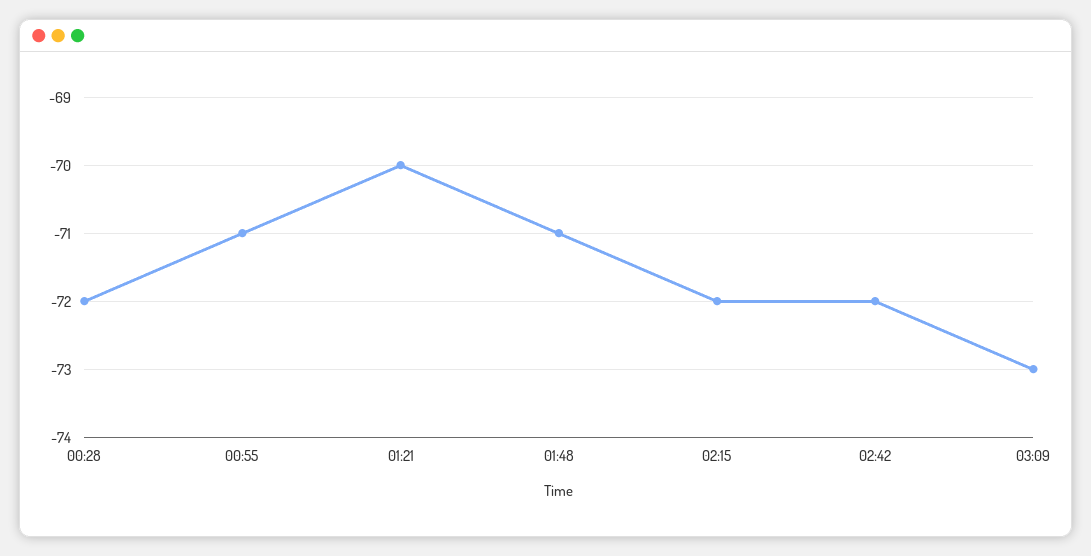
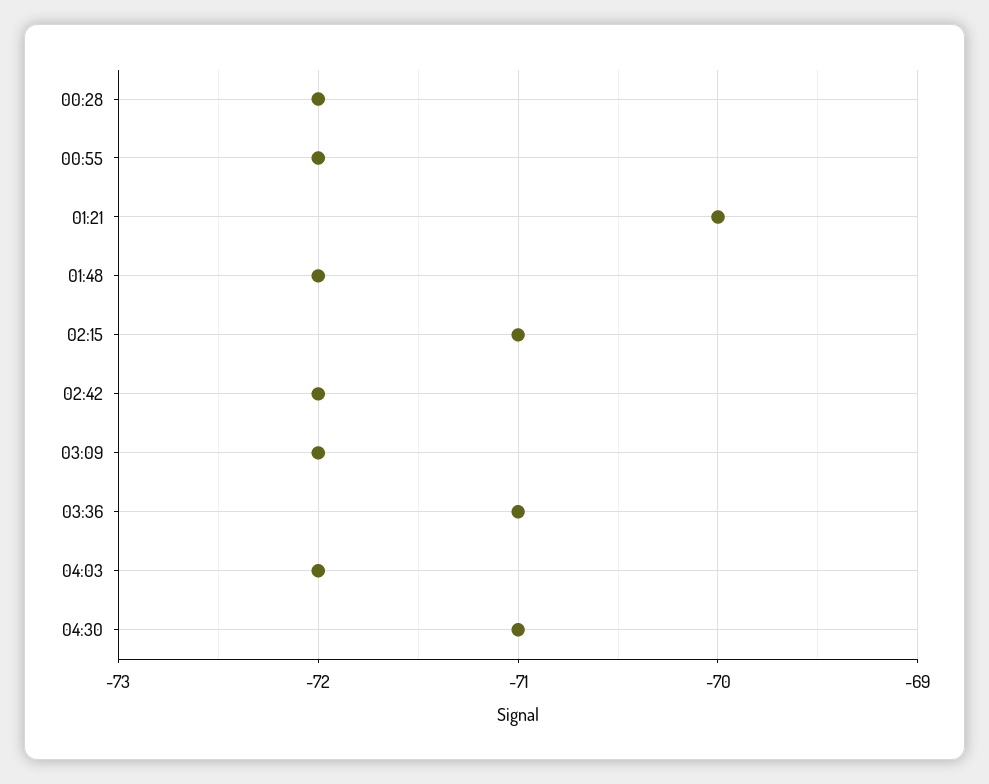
00:55: -71 -> -72
01:48: -71 -> -72
02:15: -72 -> -71
03:09: -73 -> -72
03:36: none -> -71
04:03: none -> -72
04:30: none -> -71

